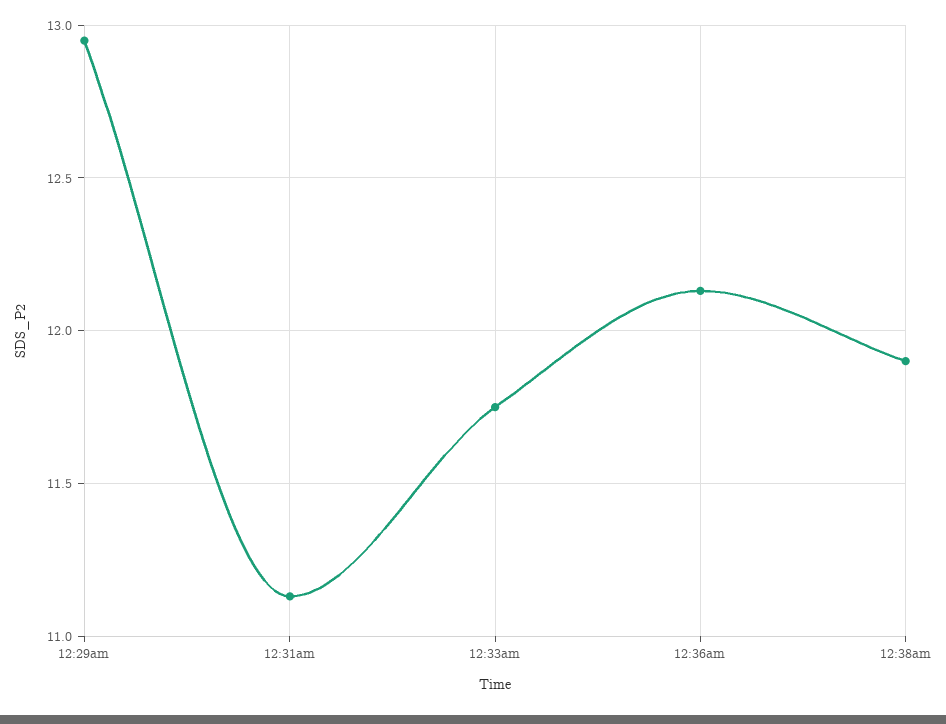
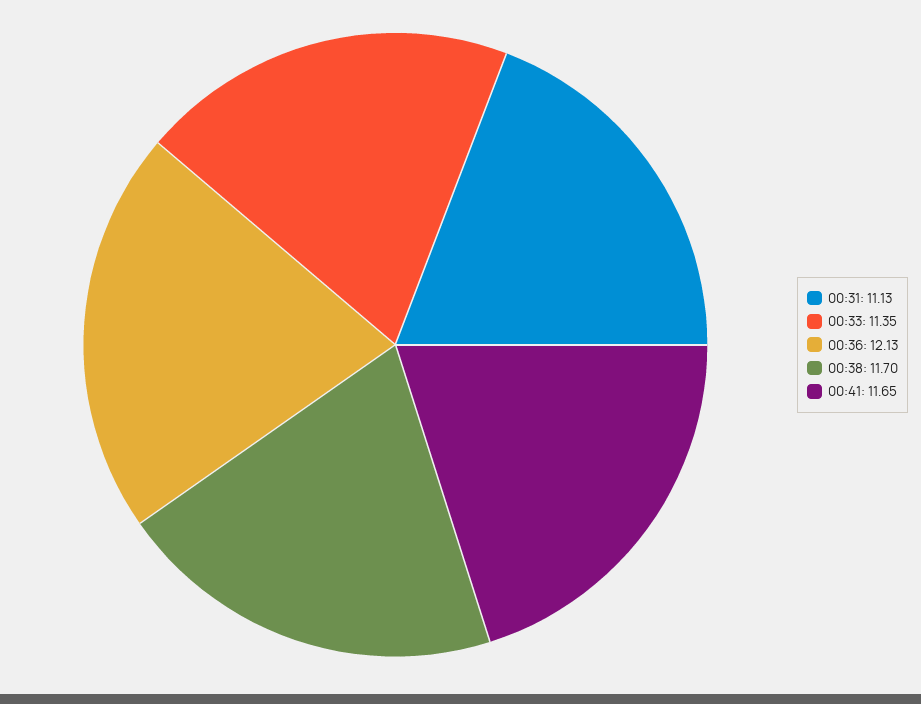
12:29am: 12.95 -> none
12:33am: 11.75 -> 11.35
12:38am: 11.9 -> 11.7
00:41: none -> 11.65

